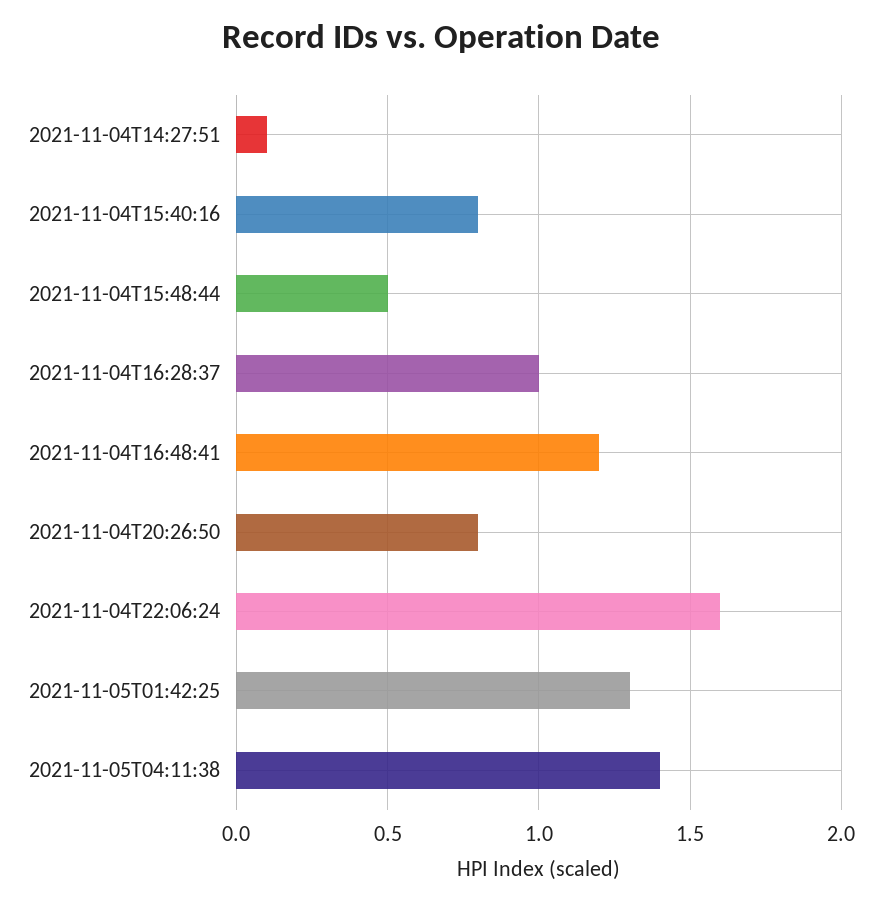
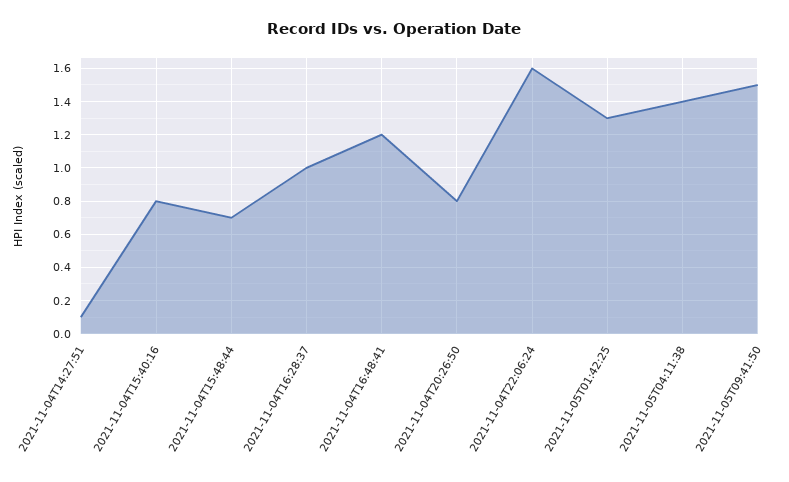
2021-11-04T15:48:44: 0.5 -> 0.7
2021-11-05T09:41:50: none -> 1.5

